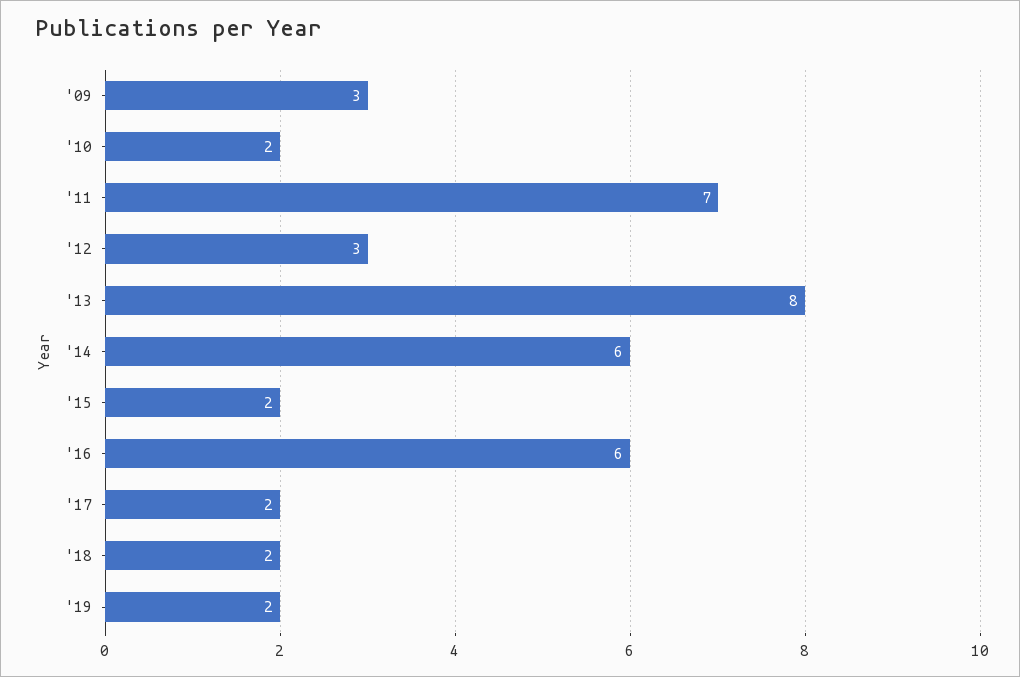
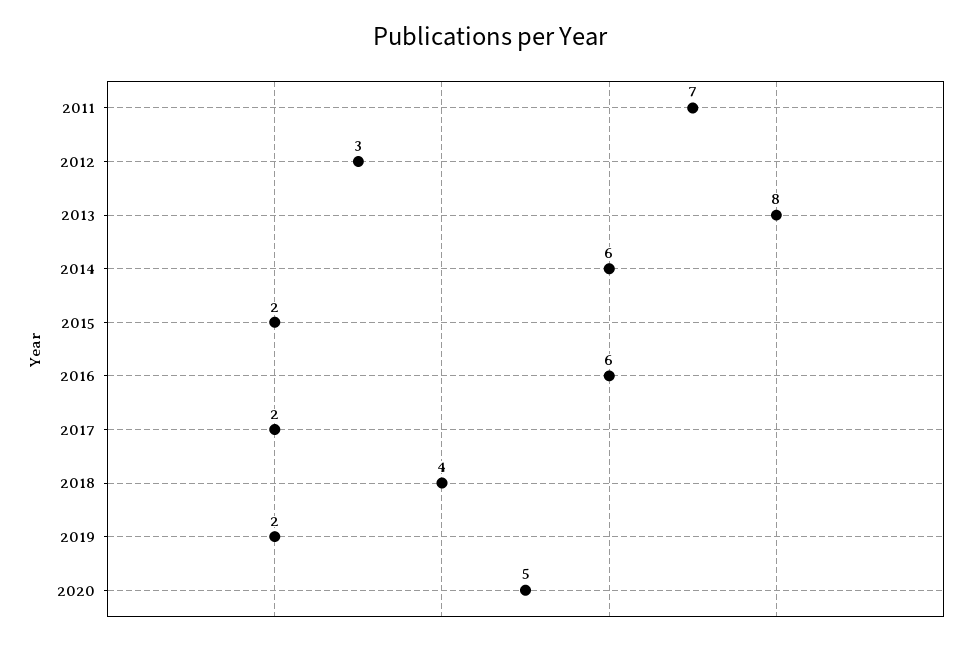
'09: 3 -> none
'10: 2 -> none
'18: 2 -> 4
2020: none -> 5

